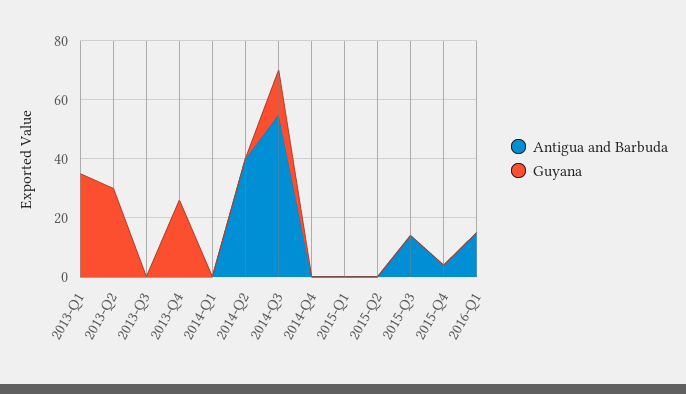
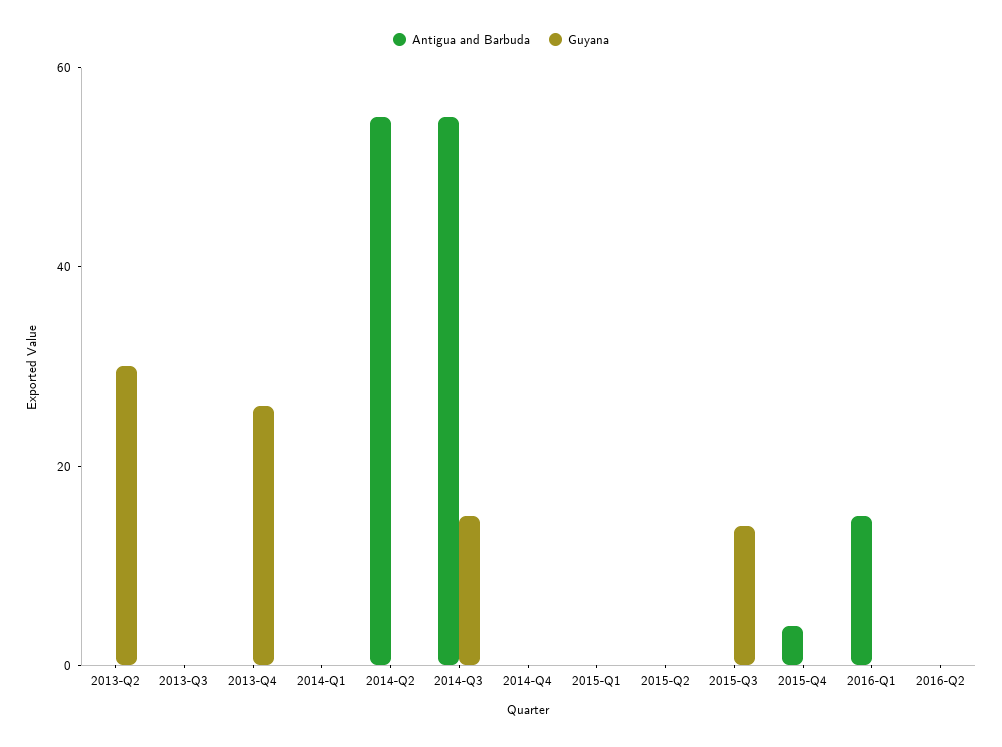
Antigua and Barbuda, 2013-Q1: 0 -> none
Guyana, 2013-Q1: 35 -> none
Antigua and Barbuda, 2014-Q2: 40 -> 55
Antigua and Barbuda, 2015-Q3: 15 -> 0
Guyana, 2015-Q3: 0 -> 15
Antigua and Barbuda, 2016-Q2: none -> 0
Guyana, 2016-Q2: none -> 0

